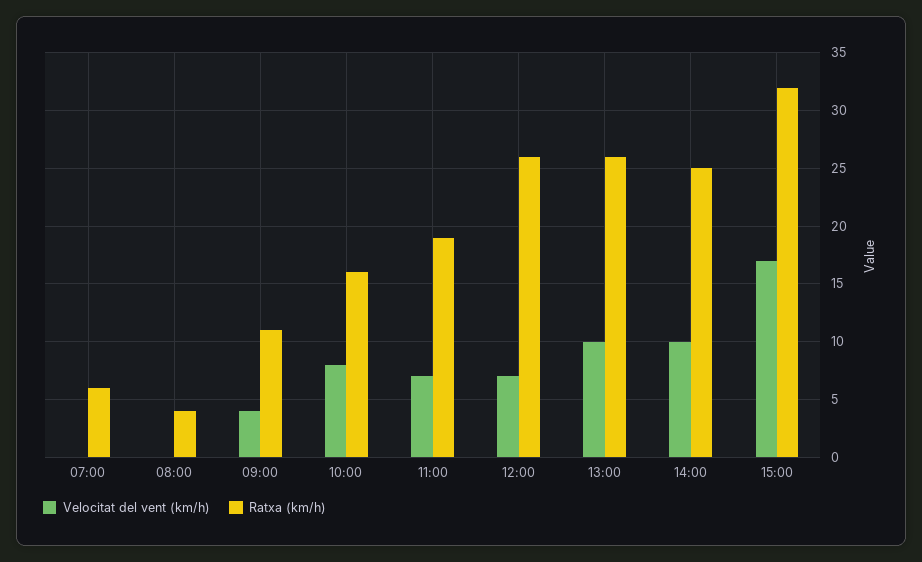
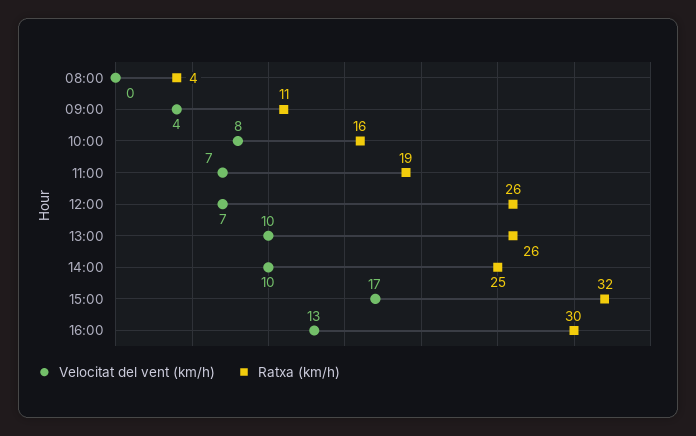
Velocitat del vent (km/h), 07:00: 0 -> none
Ratxa (km/h), 07:00: 6 -> none
Velocitat del vent (km/h), 16:00: none -> 13
Ratxa (km/h), 16:00: none -> 30

